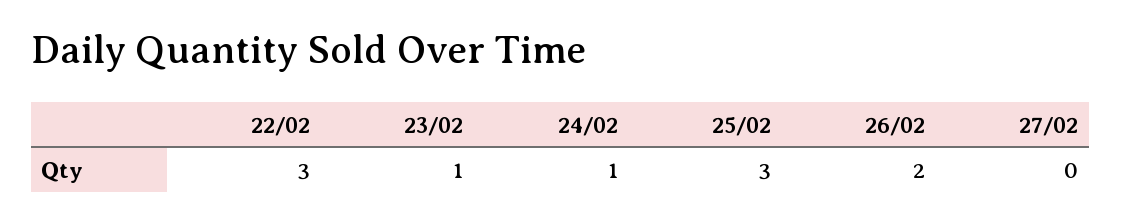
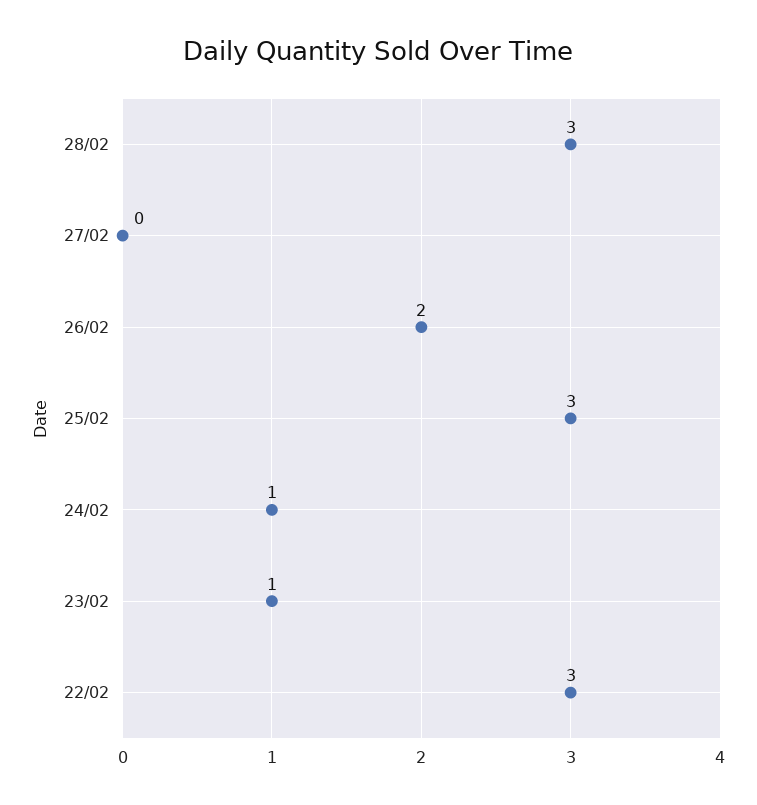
28/02: none -> 3

